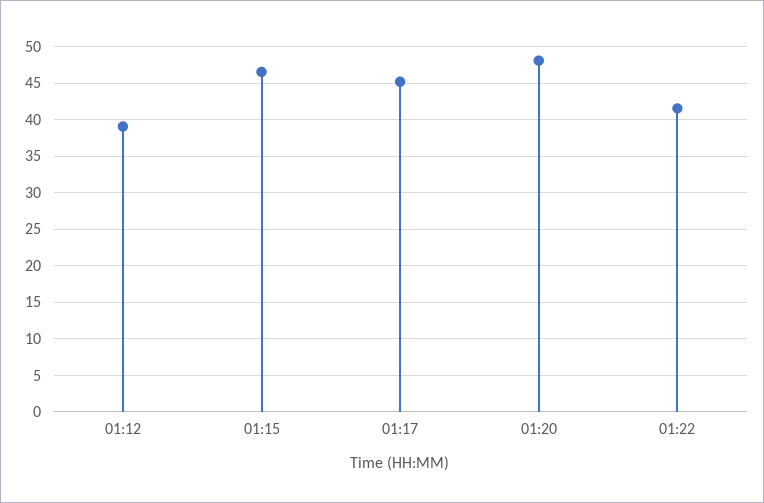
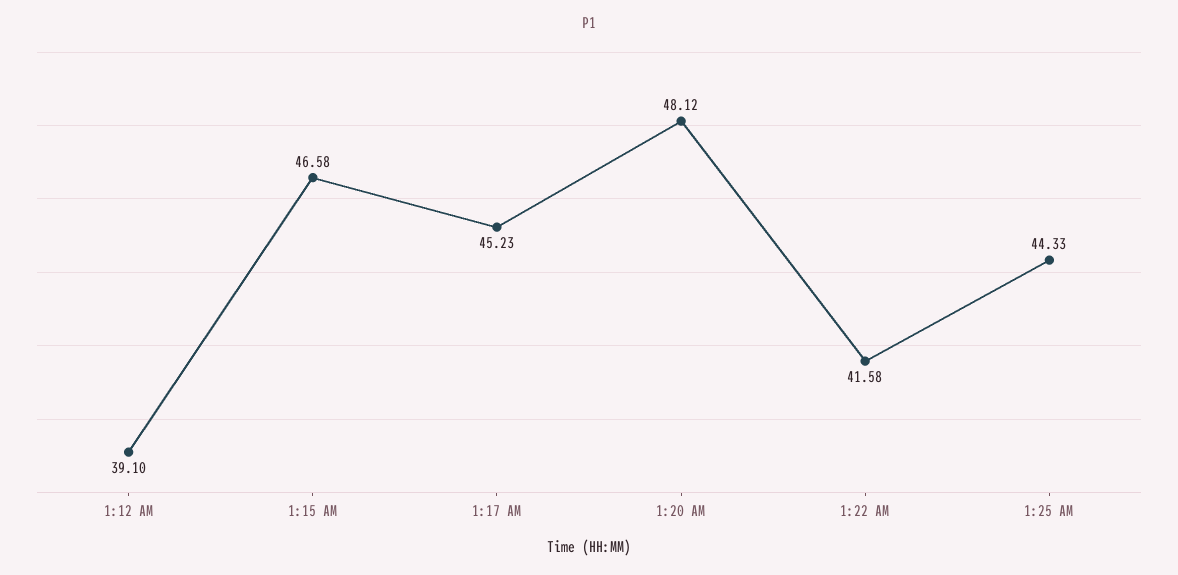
1:25 AM: none -> 44.33

